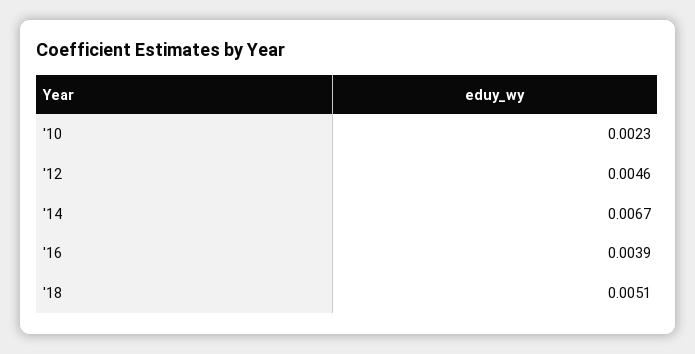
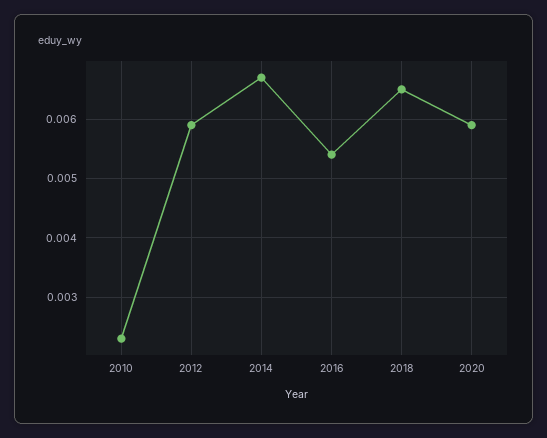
'12: 0.0046 -> 0.006
'16: 0.0039 -> 0.0055
'18: 0.0051 -> 0.0065
2020: none -> 0.006

